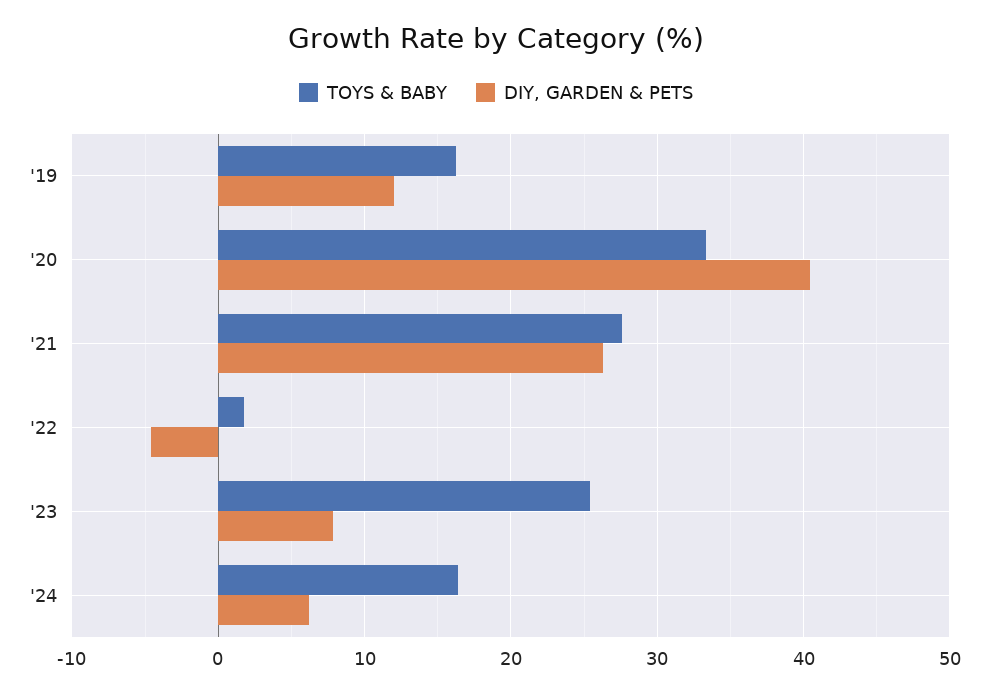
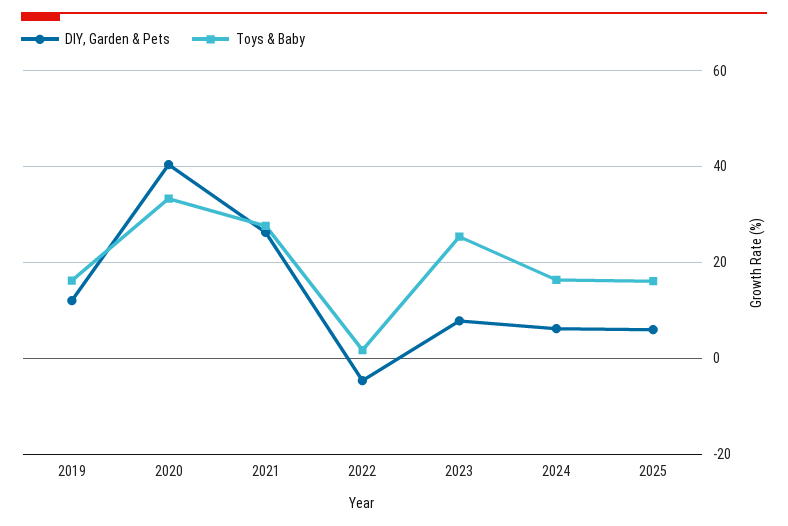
DIY, GARDEN & PETS, 2025: none -> 6
TOYS & BABY, 2025: none -> 16

